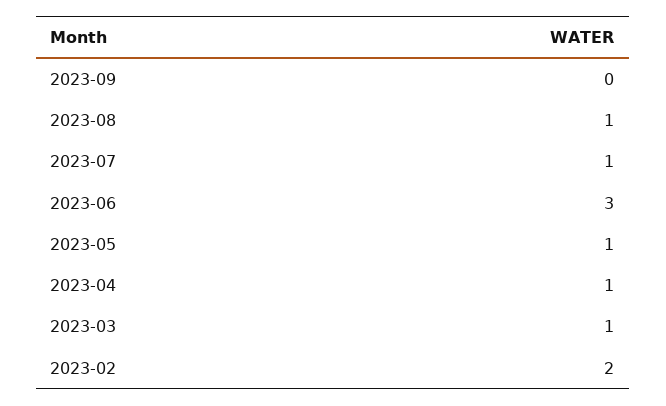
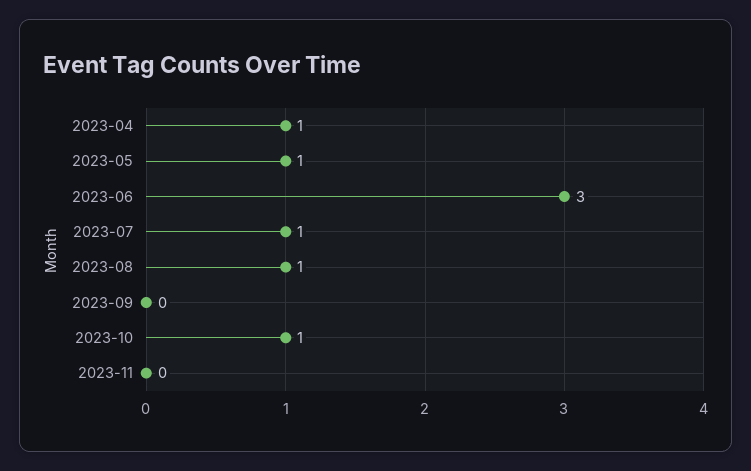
2023-03: 1 -> none
2023-02: 2 -> none
2023-10: none -> 1
2023-11: none -> 0

